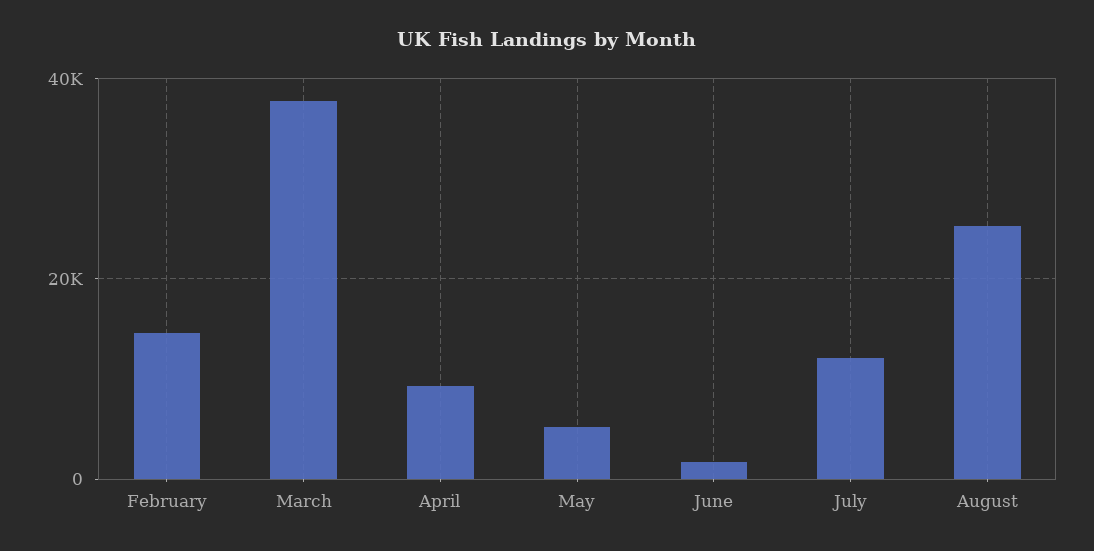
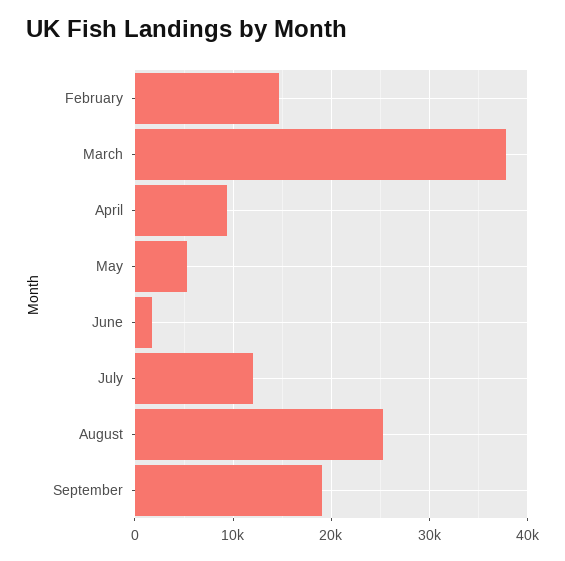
September: none -> 19000

